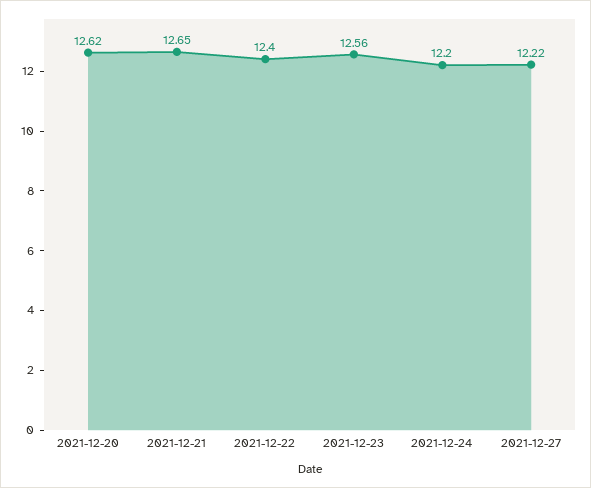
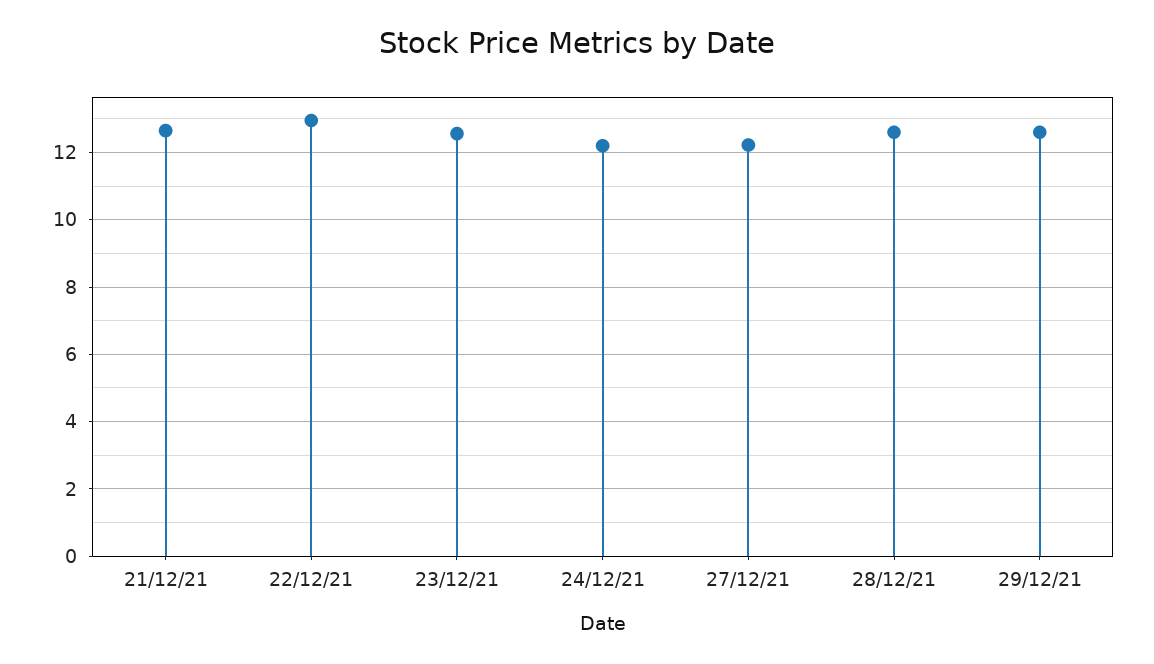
2021-12-20: 12.62 -> none
2021-12-22: 12.4 -> 13
28/12/21: none -> 12.6
29/12/21: none -> 12.6

